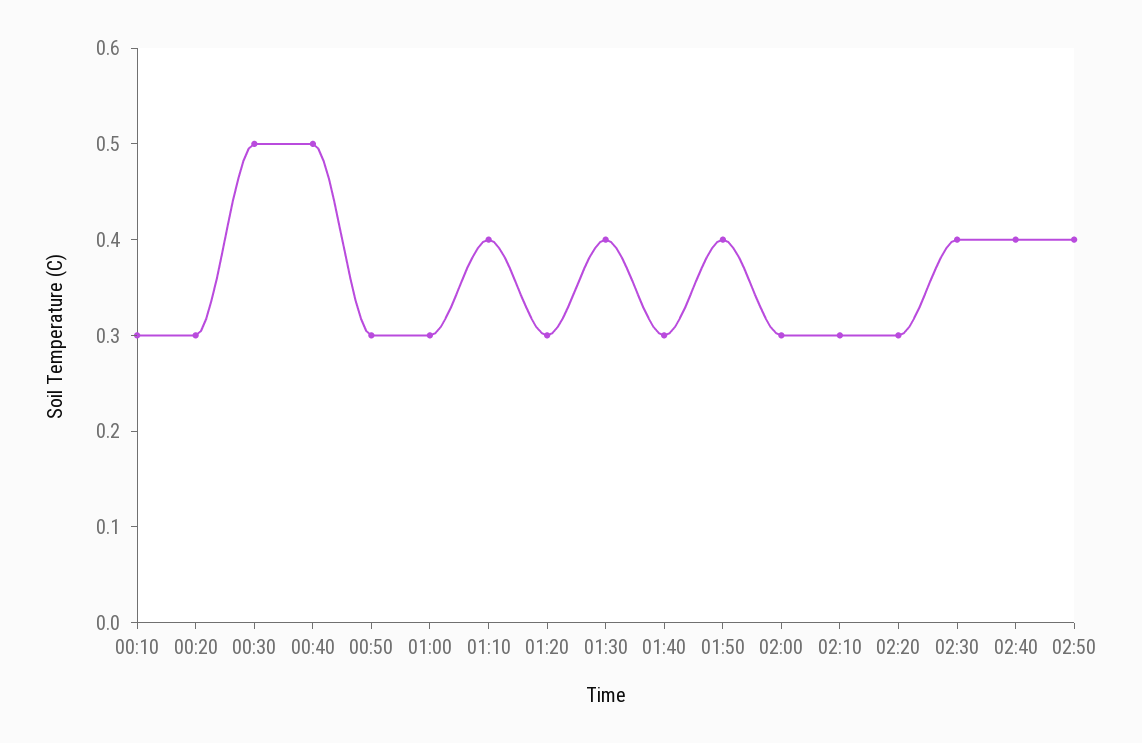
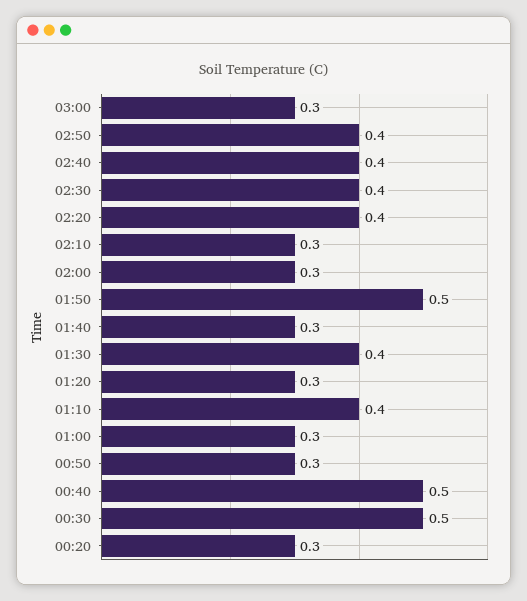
00:10: 0.3 -> none
01:50: 0.4 -> 0.5
02:20: 0.3 -> 0.4
03:00: none -> 0.3

